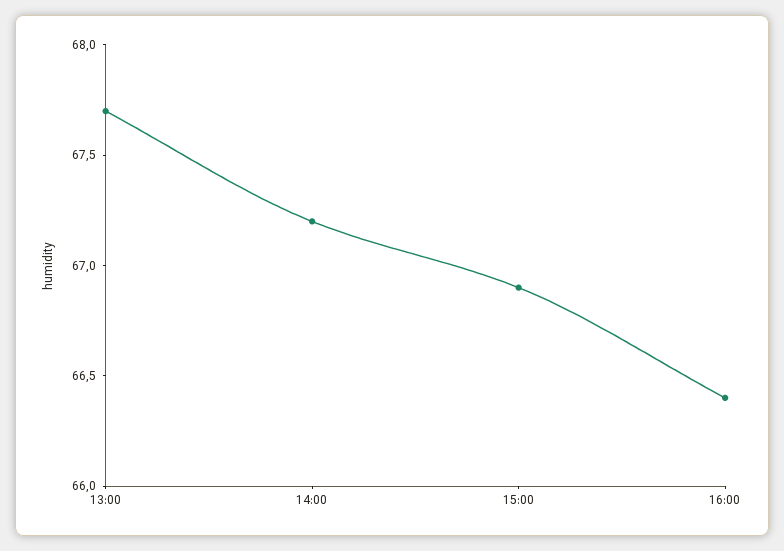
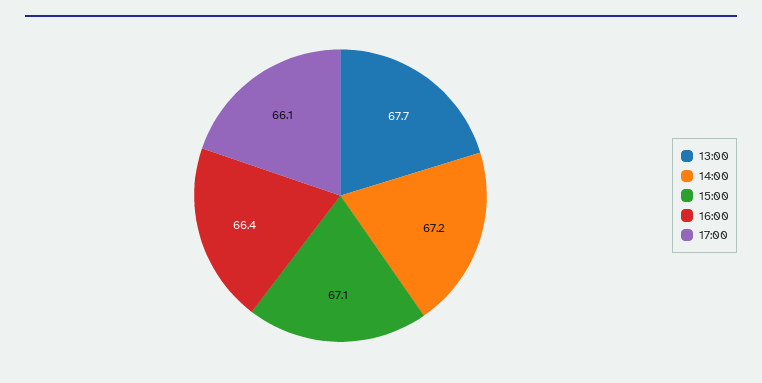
15:00: 66.9 -> 67.1
17:00: none -> 66.1

